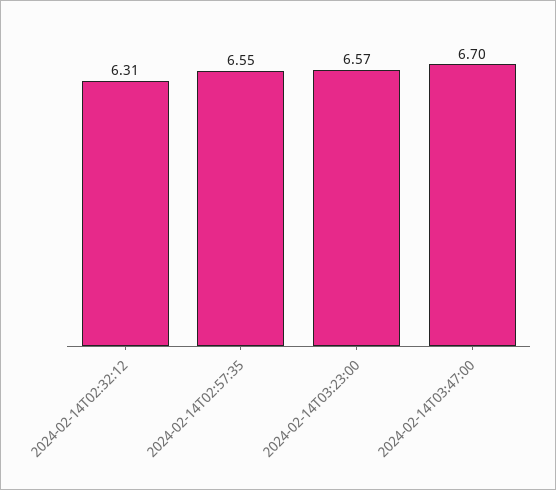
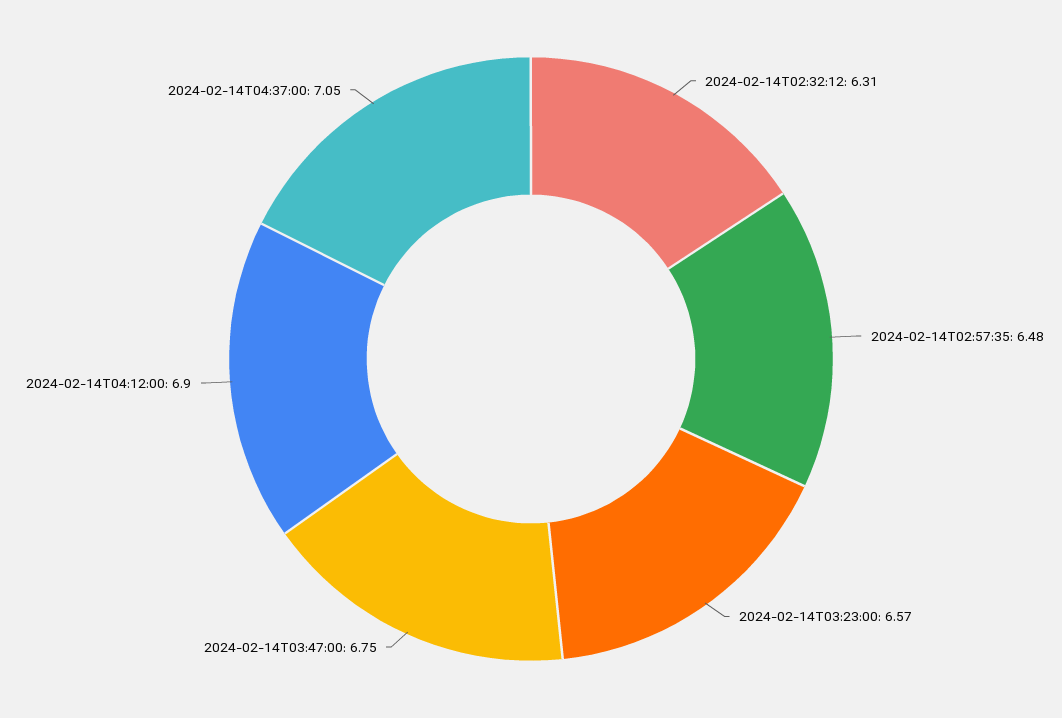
2024-02-14T02:57:35: 6.55 -> 6.48
2024-02-14T03:47:00: 6.7 -> 6.75
2024-02-14T04:12:00: none -> 6.9
2024-02-14T04:37:00: none -> 7.05

